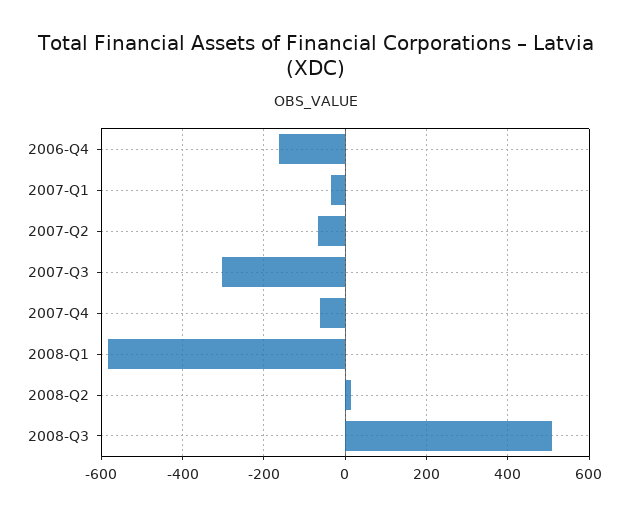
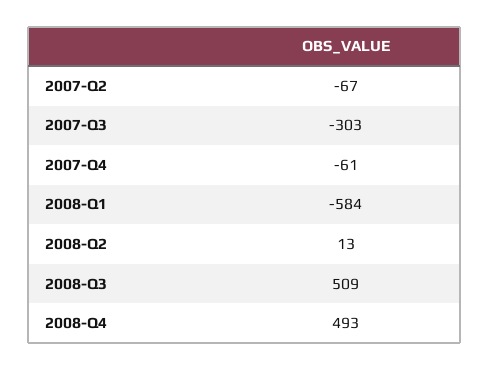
2006-Q4: -160 -> none
2007-Q1: -40 -> none
2008-Q4: none -> 493

